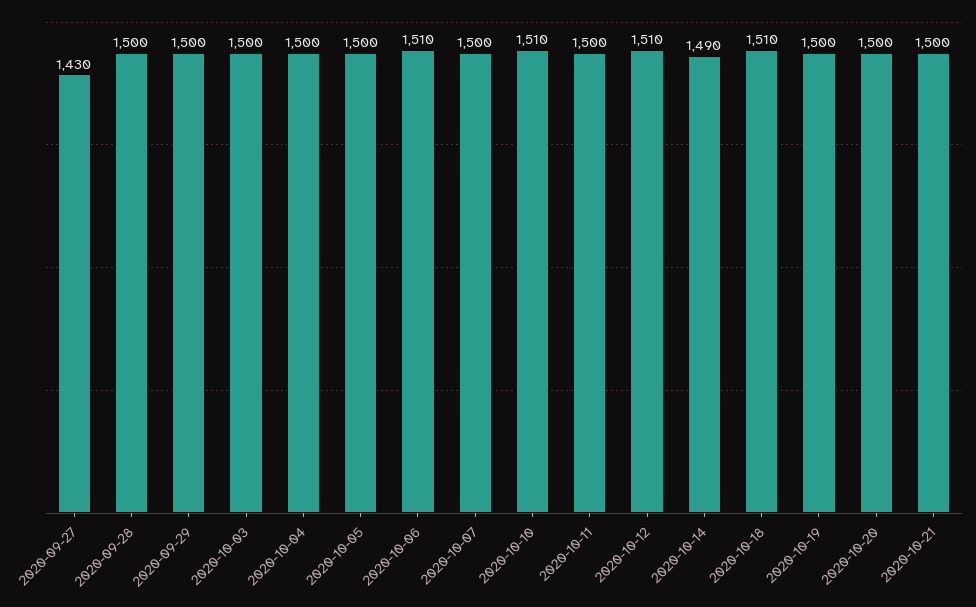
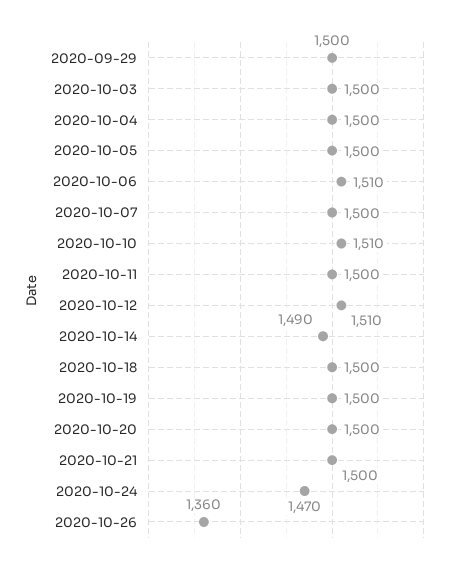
2020-09-27: 1430 -> none
2020-09-28: 1500 -> none
2020-10-18: 1510 -> 1500
2020-10-24: none -> 1470
2020-10-26: none -> 1360

